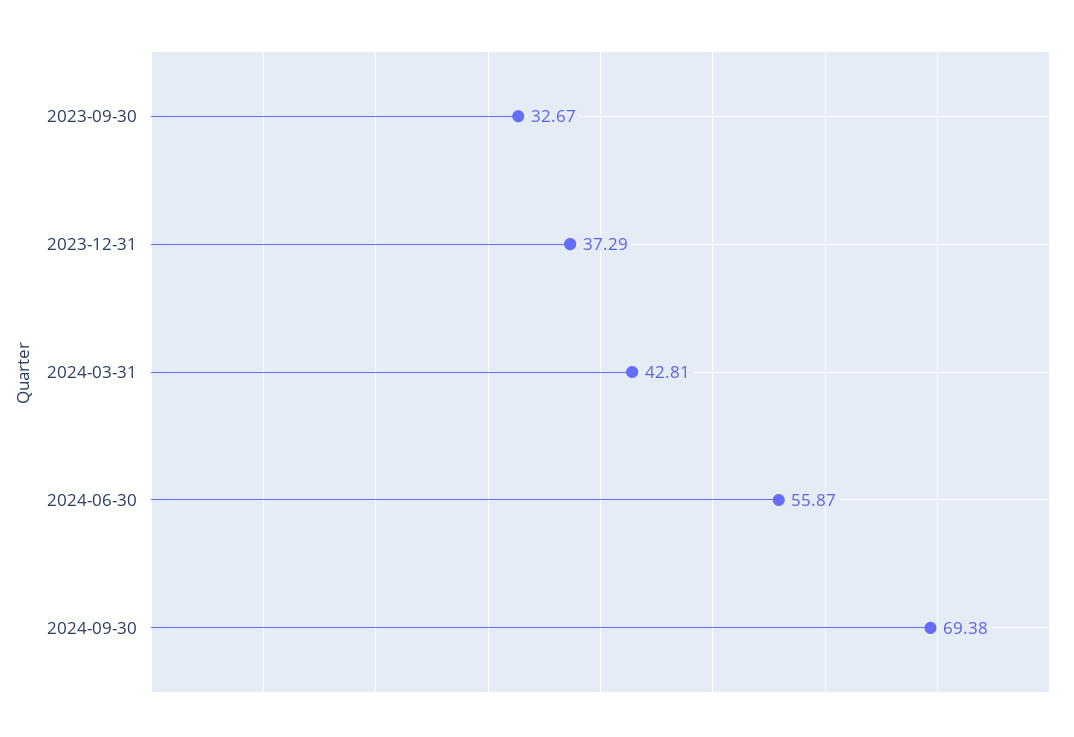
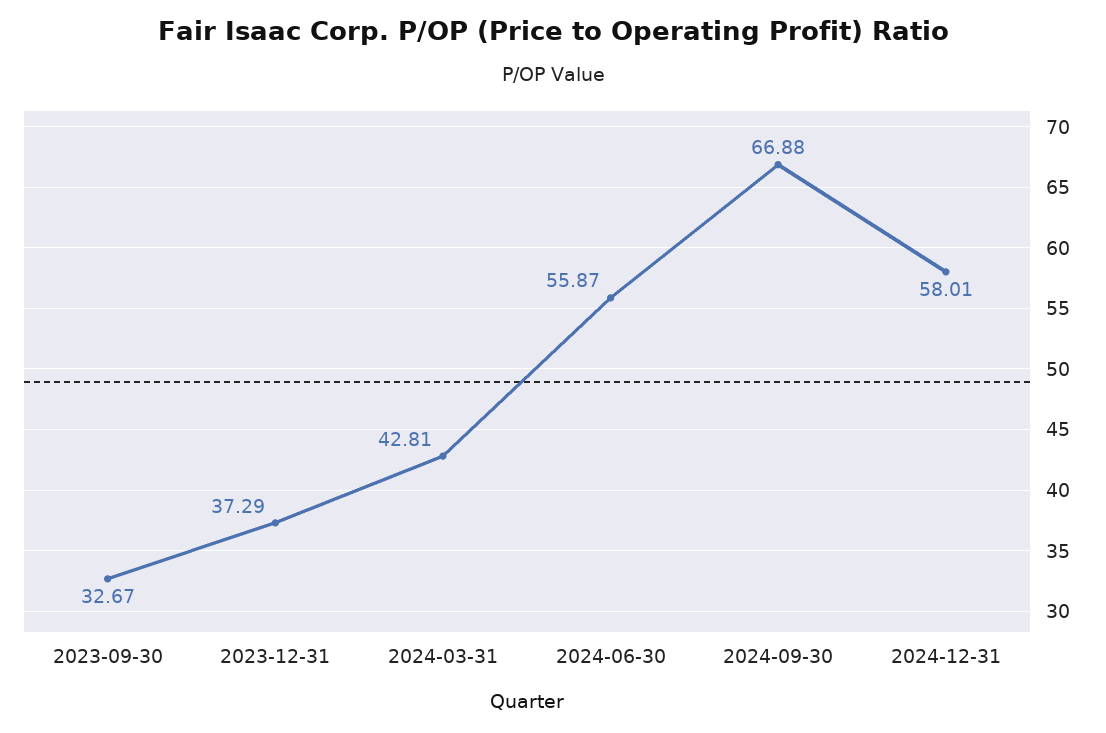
2024-09-30: 69.38 -> 66.88
2024-12-31: none -> 58.01

